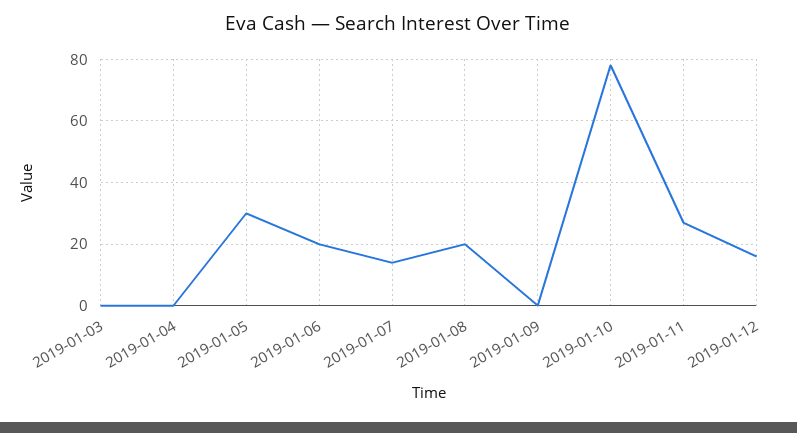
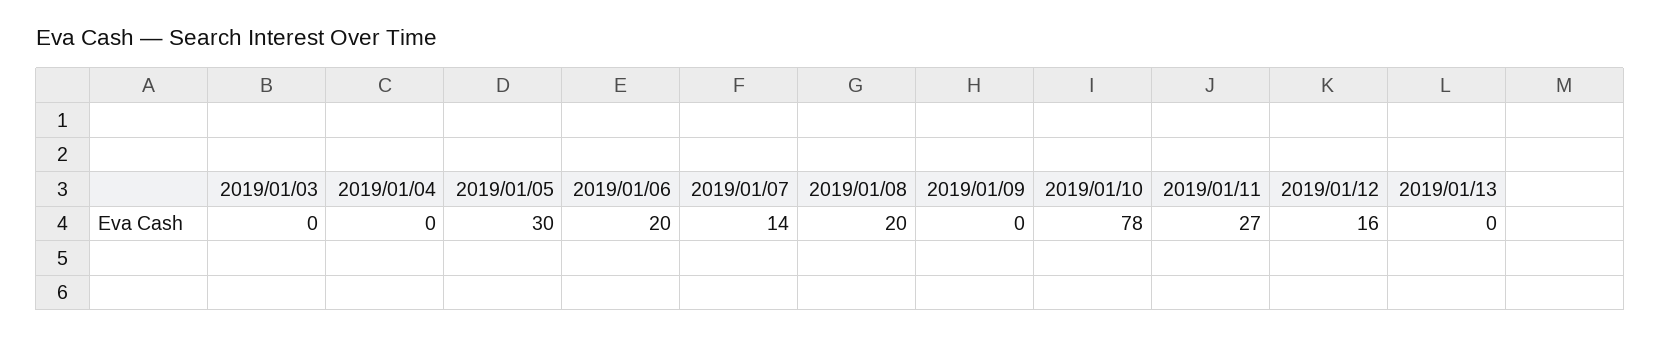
2019/01/13: none -> 0

